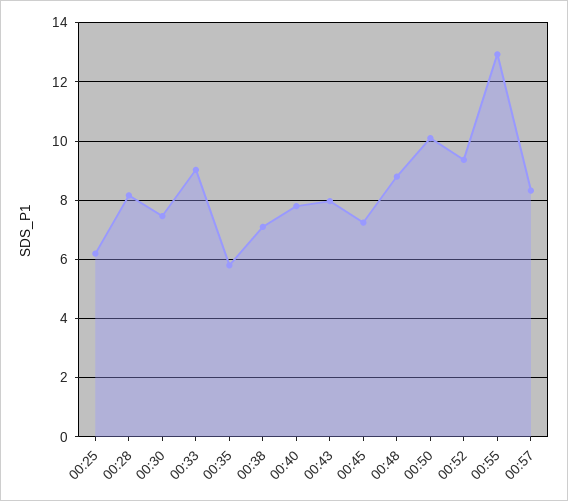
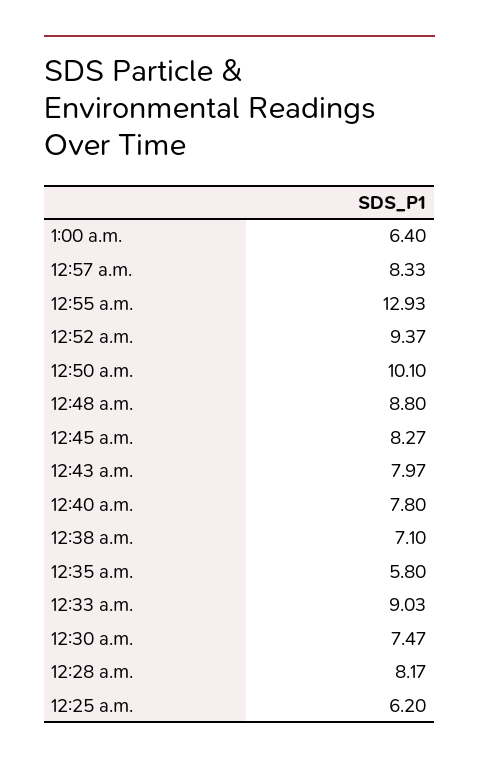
00:45: 7.25 -> 8.27
1:00 a.m.: none -> 6.4

